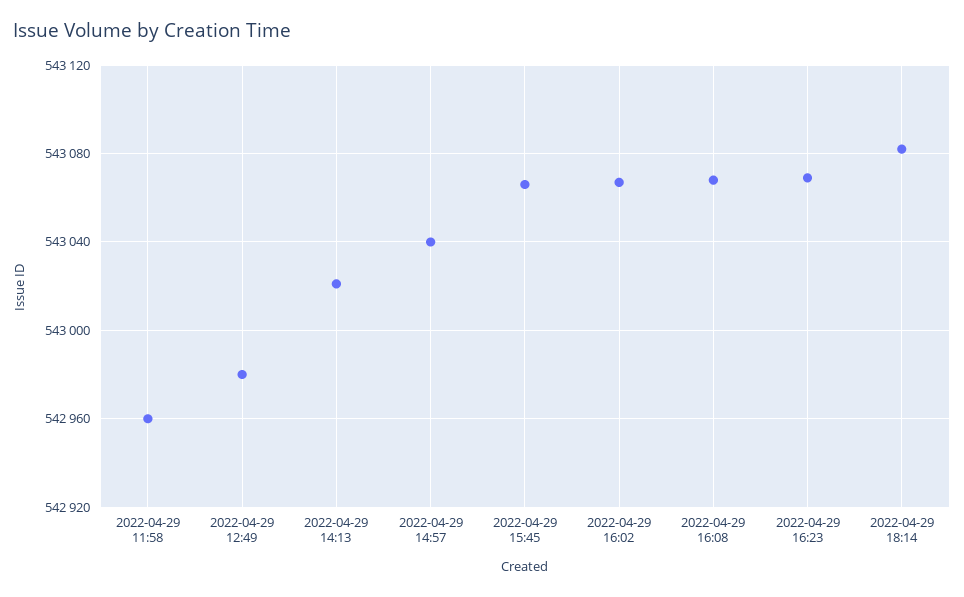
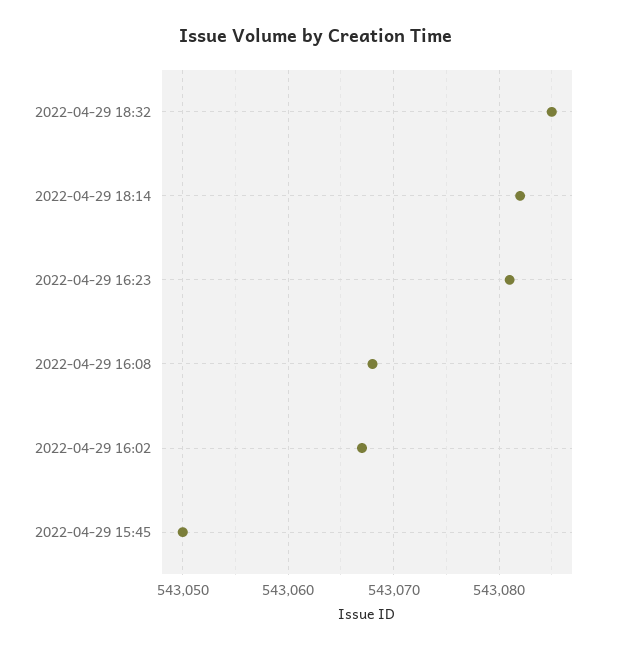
2022-04-29 11:58: 542960 -> none
2022-04-29 12:49: 542980 -> none
2022-04-29 14:13: 543020 -> none
2022-04-29 14:57: 543040 -> none
2022-04-29 15:45: 543065 -> 543050
2022-04-29 16:23: 543070 -> 543081
2022-04-29 18:32: none -> 543085

